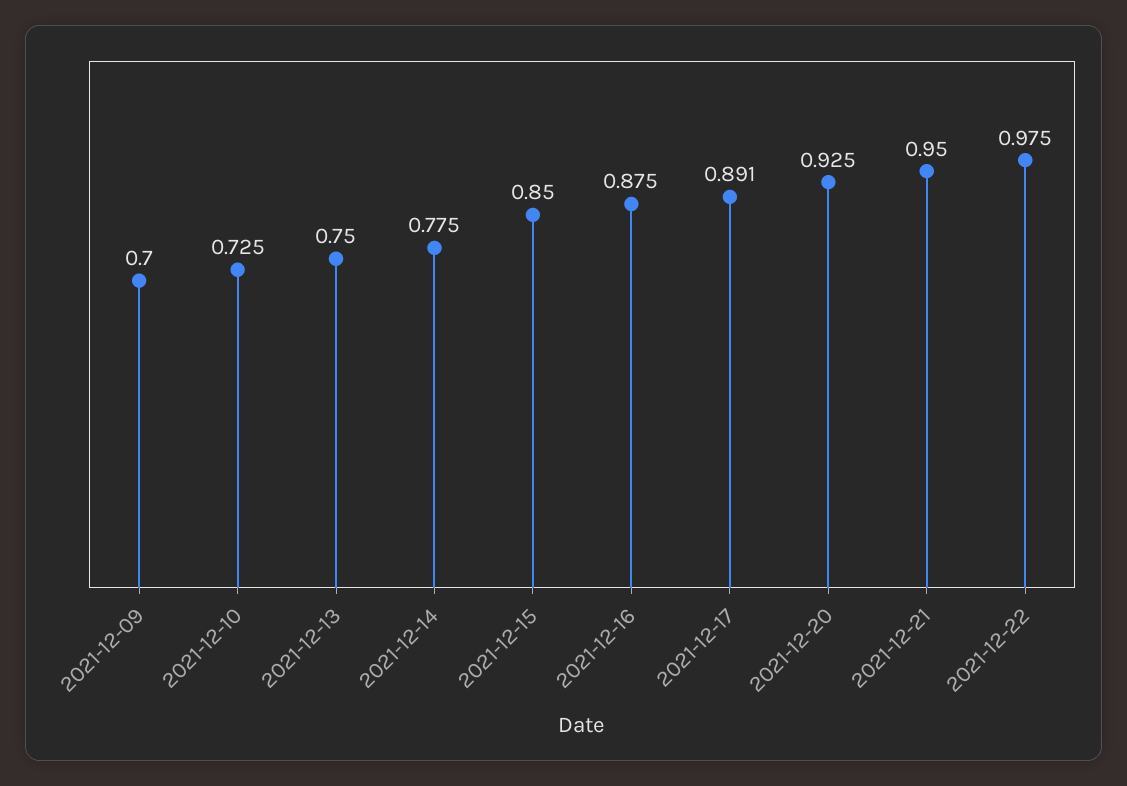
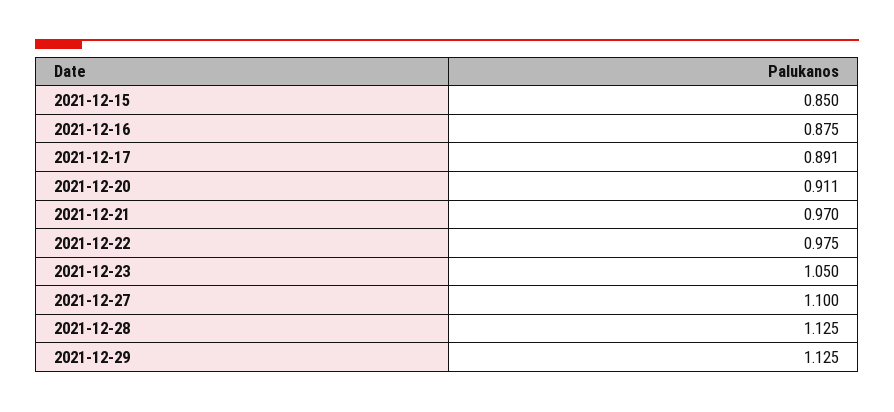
2021-12-09: 0.7 -> none
2021-12-10: 0.725 -> none
2021-12-13: 0.75 -> none
2021-12-14: 0.775 -> none
2021-12-20: 0.925 -> 0.911
2021-12-21: 0.95 -> 0.97
2021-12-23: none -> 1.05
2021-12-27: none -> 1.1
2021-12-28: none -> 1.125
2021-12-29: none -> 1.125

